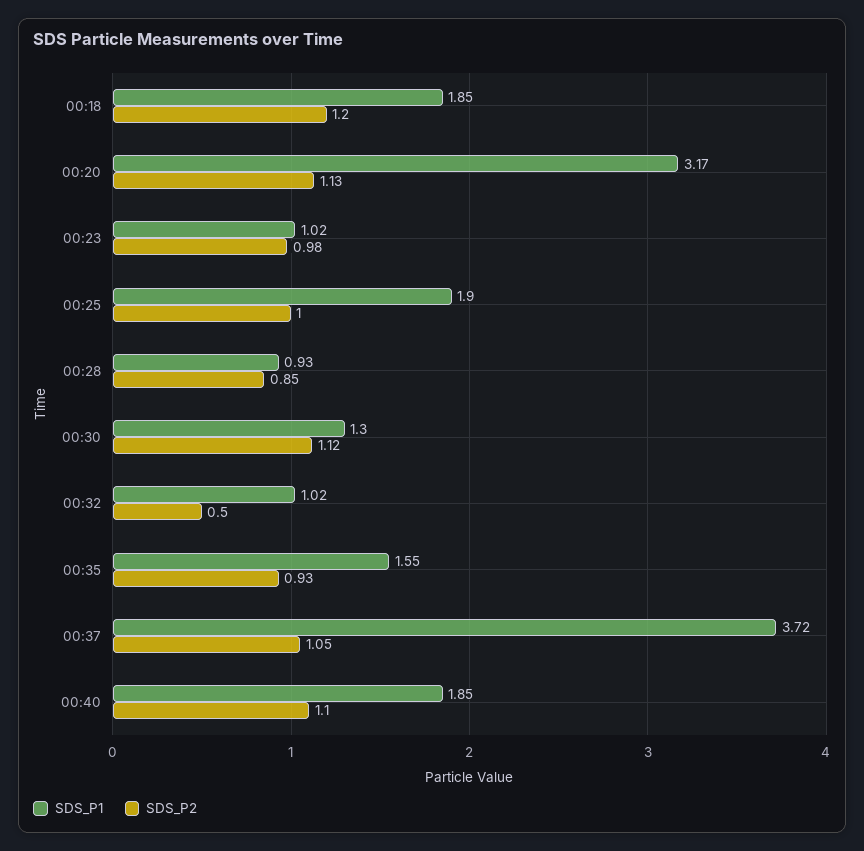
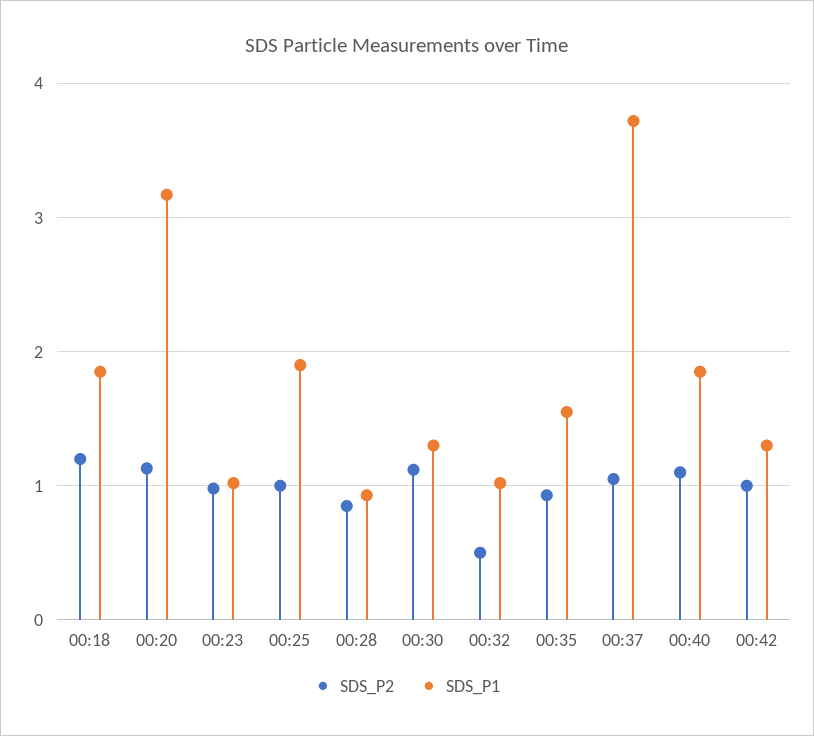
SDS_P2, 00:42: none -> 1
SDS_P1, 00:42: none -> 1.3

